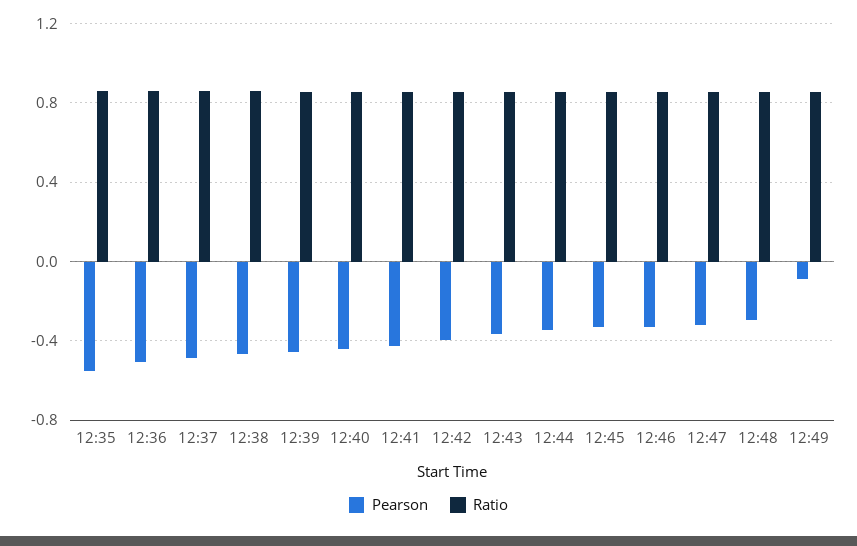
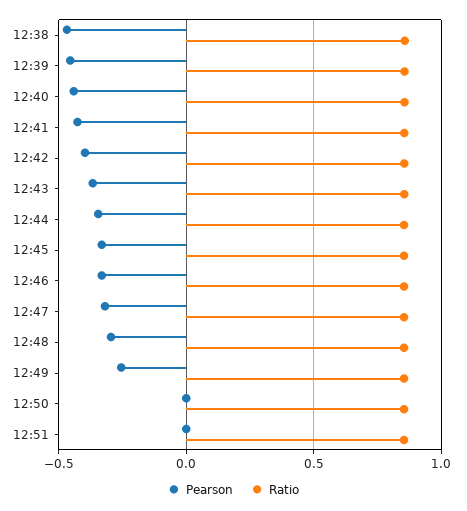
Pearson, 12:35: -0.55 -> none
Ratio, 12:35: 0.85 -> none
Pearson, 12:36: -0.5 -> none
Ratio, 12:36: 0.85 -> none
Pearson, 12:37: -0.5 -> none
Ratio, 12:37: 0.85 -> none
Pearson, 12:49: -0.1 -> -0.25
Pearson, 12:50: none -> 0
Ratio, 12:50: none -> 0.85
Pearson, 12:51: none -> 0
Ratio, 12:51: none -> 0.85

